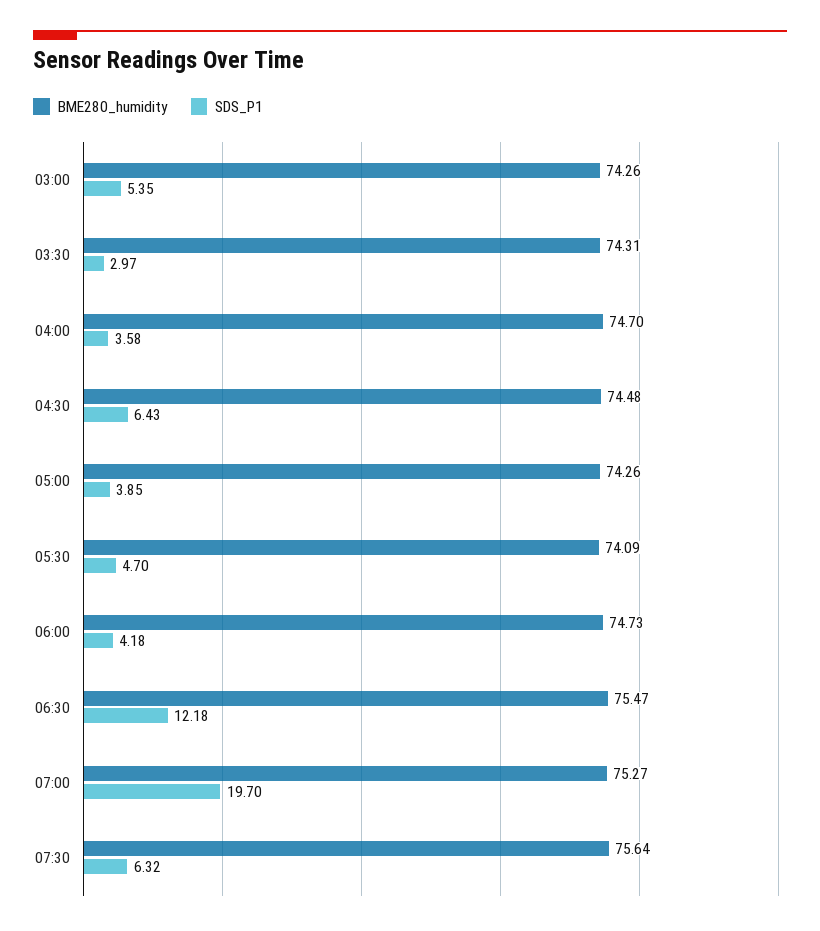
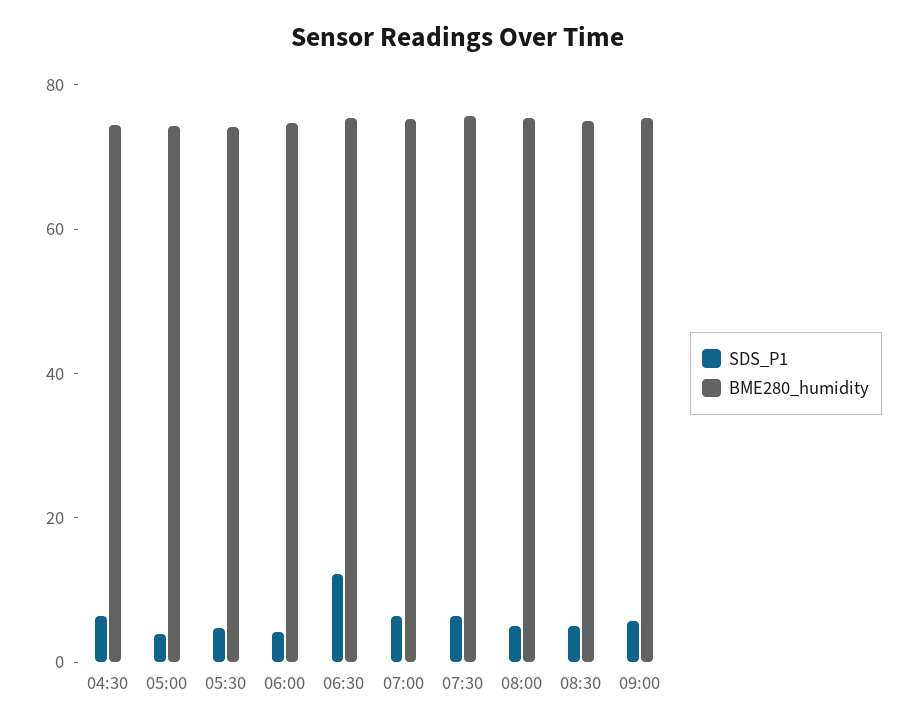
BME280_humidity, 03:00: 74.26 -> none
SDS_P1, 03:00: 5.35 -> none
BME280_humidity, 03:30: 74.31 -> none
SDS_P1, 03:30: 2.97 -> none
BME280_humidity, 04:00: 74.7 -> none
SDS_P1, 04:00: 3.58 -> none
SDS_P1, 07:00: 19.7 -> 5
SDS_P1, 08:00: none -> 5
BME280_humidity, 08:00: none -> 75
SDS_P1, 08:30: none -> 5
BME280_humidity, 08:30: none -> 75
SDS_P1, 09:00: none -> 5
BME280_humidity, 09:00: none -> 75

